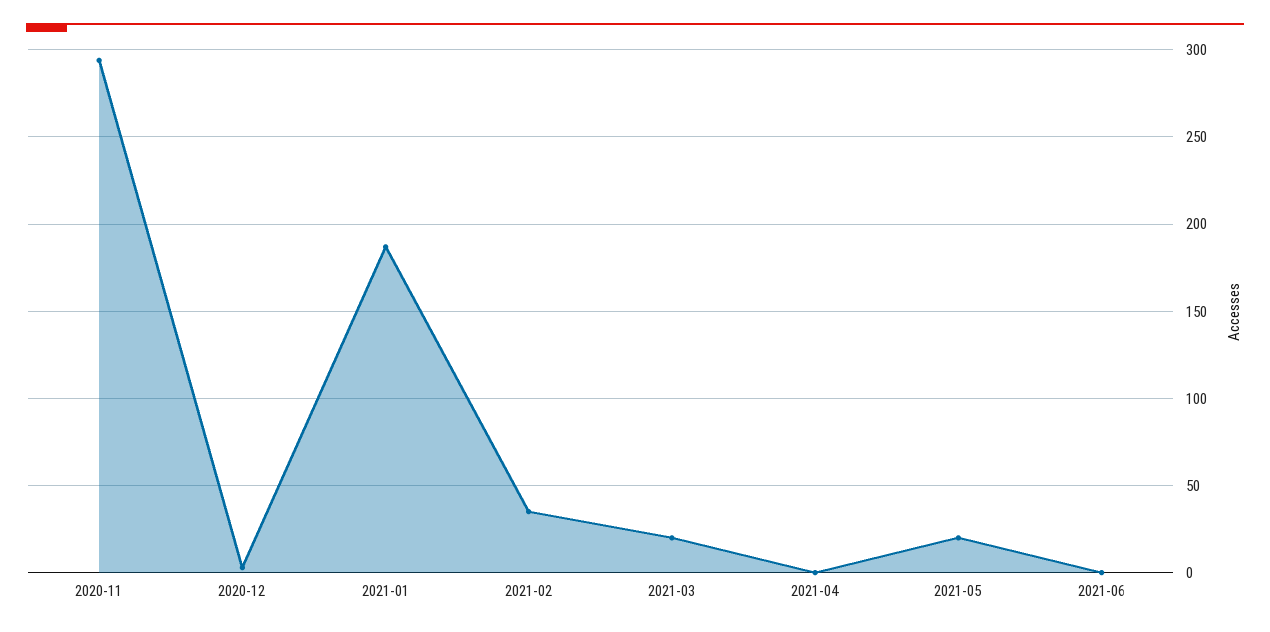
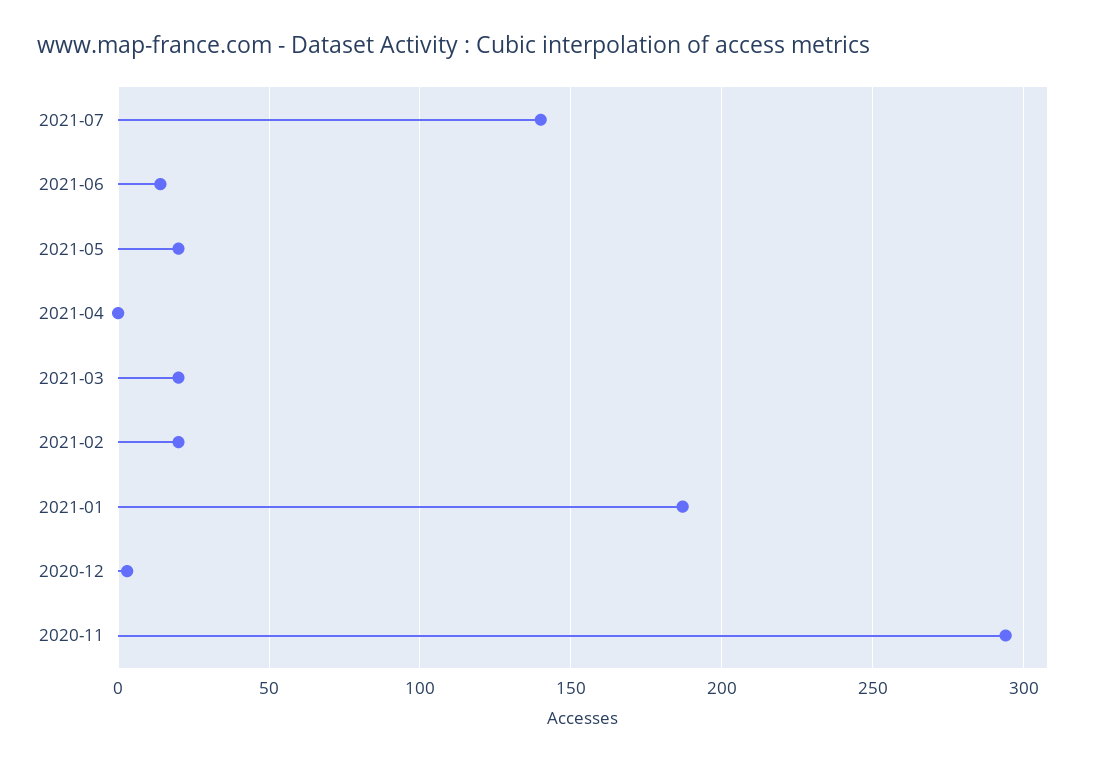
2021-02: 35 -> 20
2021-06: 0 -> 15
2021-07: none -> 140

